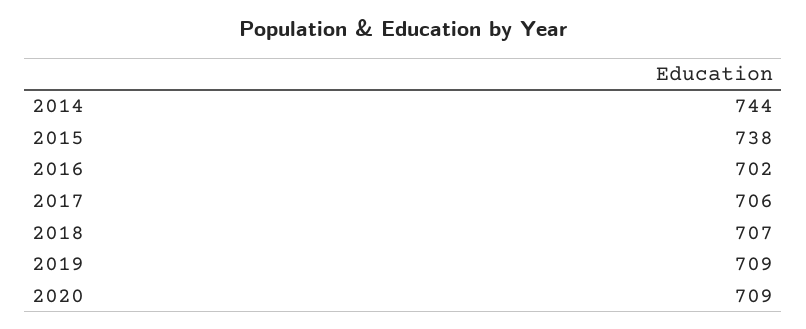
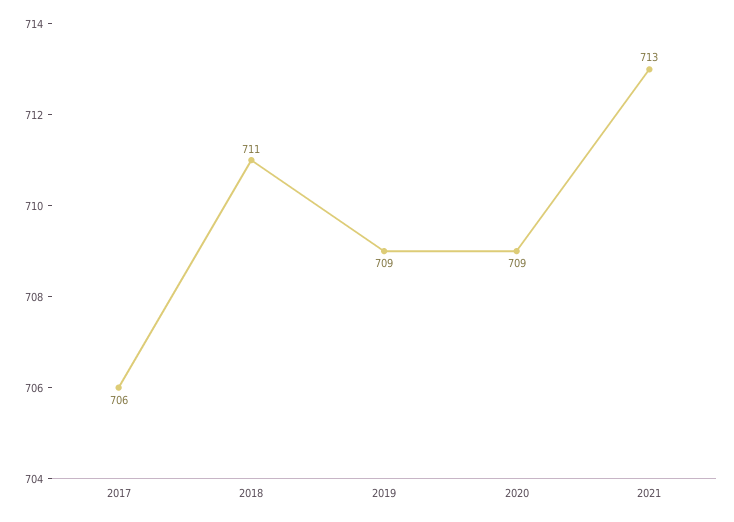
2014: 744 -> none
2015: 738 -> none
2016: 702 -> none
2018: 707 -> 711
2021: none -> 713

